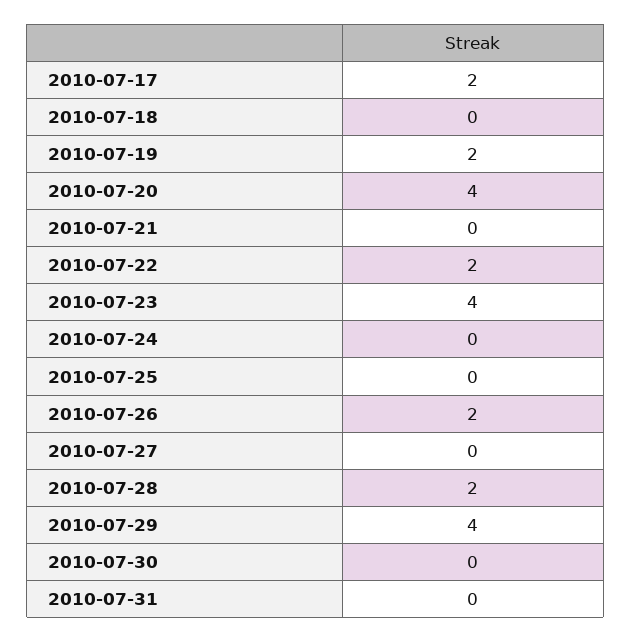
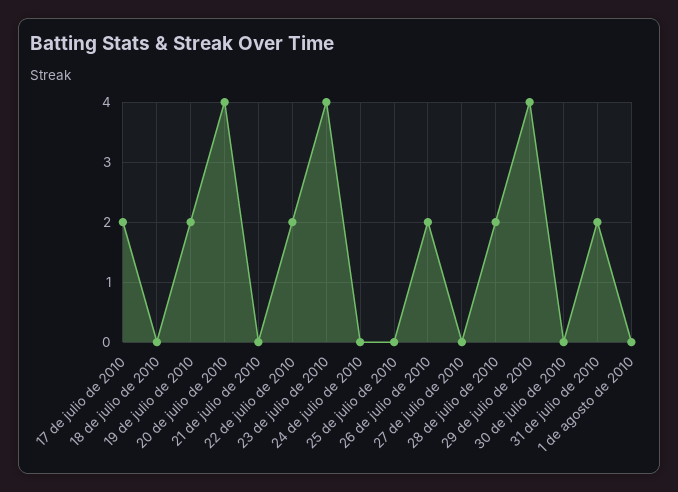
2010-07-31: 0 -> 2
1 de agosto de 2010: none -> 0

